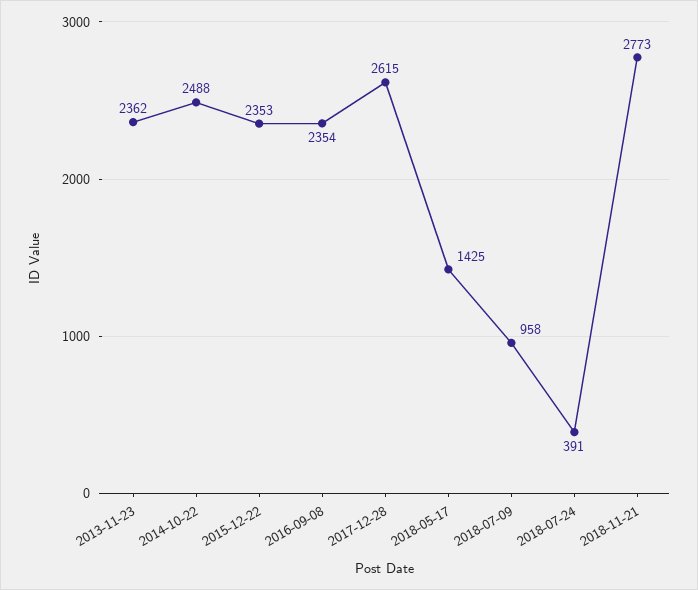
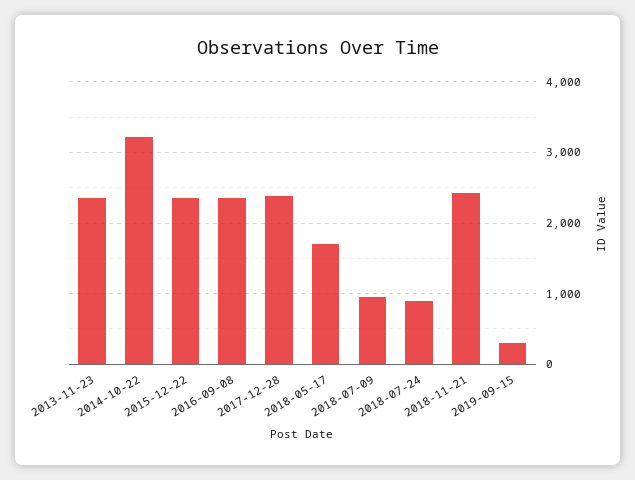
2014-10-22: 2488 -> 3200
2017-12-28: 2615 -> 2400
2018-05-17: 1425 -> 1700
2018-07-24: 391 -> 900
2018-11-21: 2773 -> 2400
2019-09-15: none -> 300

